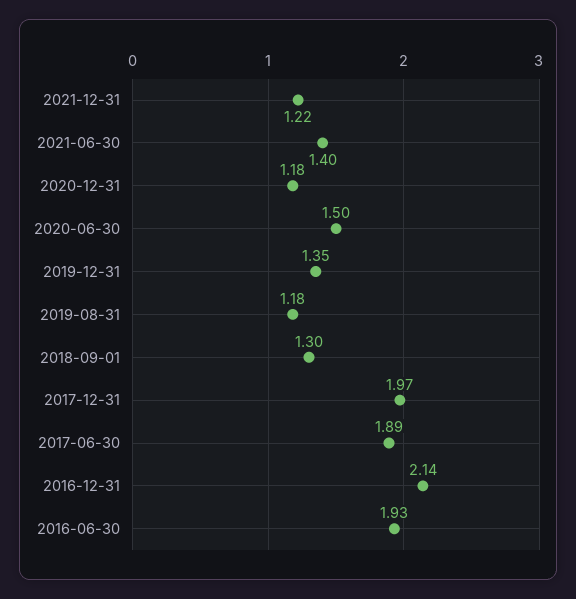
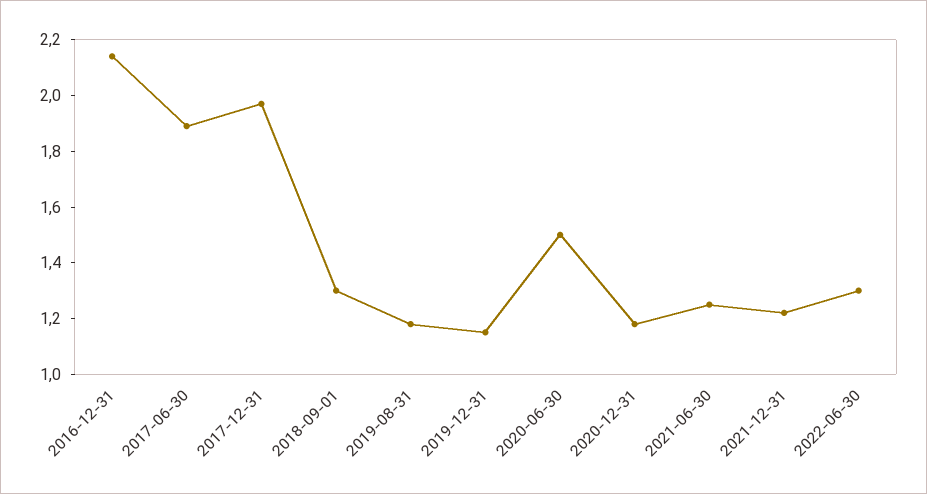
2021-06-30: 1.4 -> 1.25
2019-12-31: 1.35 -> 1.15
2016-06-30: 1.93 -> none
2022-06-30: none -> 1.3

